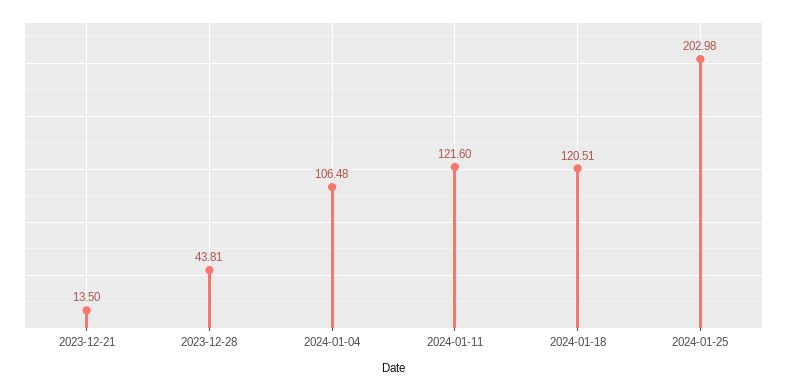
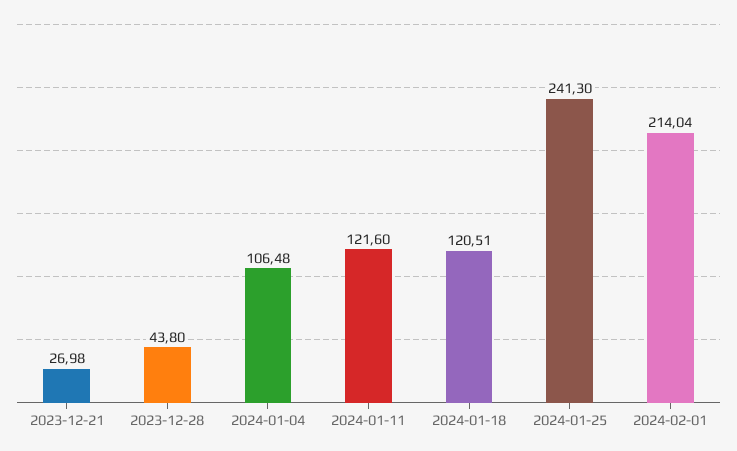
2023-12-21: 13.5 -> 26.98
2023-12-28: 43.81 -> 43.8
2024-01-25: 202.98 -> 241.3
2024-02-01: none -> 214.04

